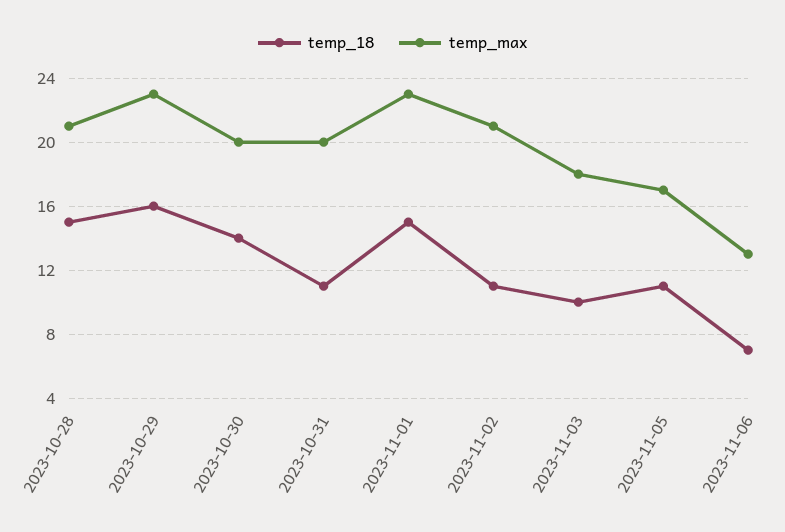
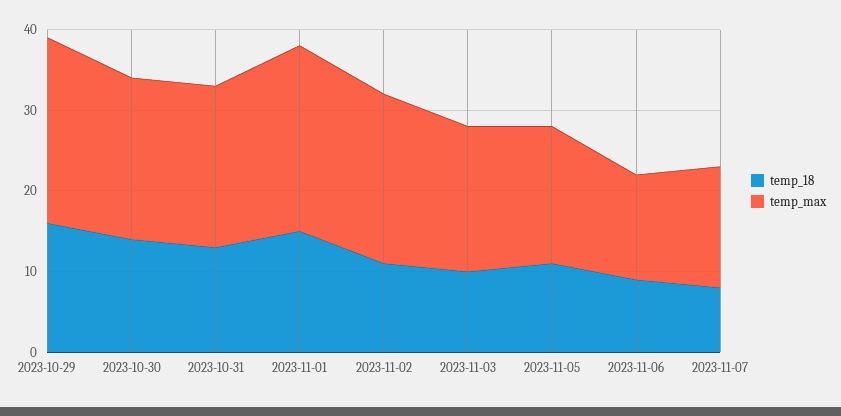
temp_18, 2023-10-28: 15 -> none
temp_max, 2023-10-28: 21 -> none
temp_18, 2023-10-31: 11 -> 13
temp_18, 2023-11-06: 7 -> 9
temp_18, 2023-11-07: none -> 8
temp_max, 2023-11-07: none -> 15

